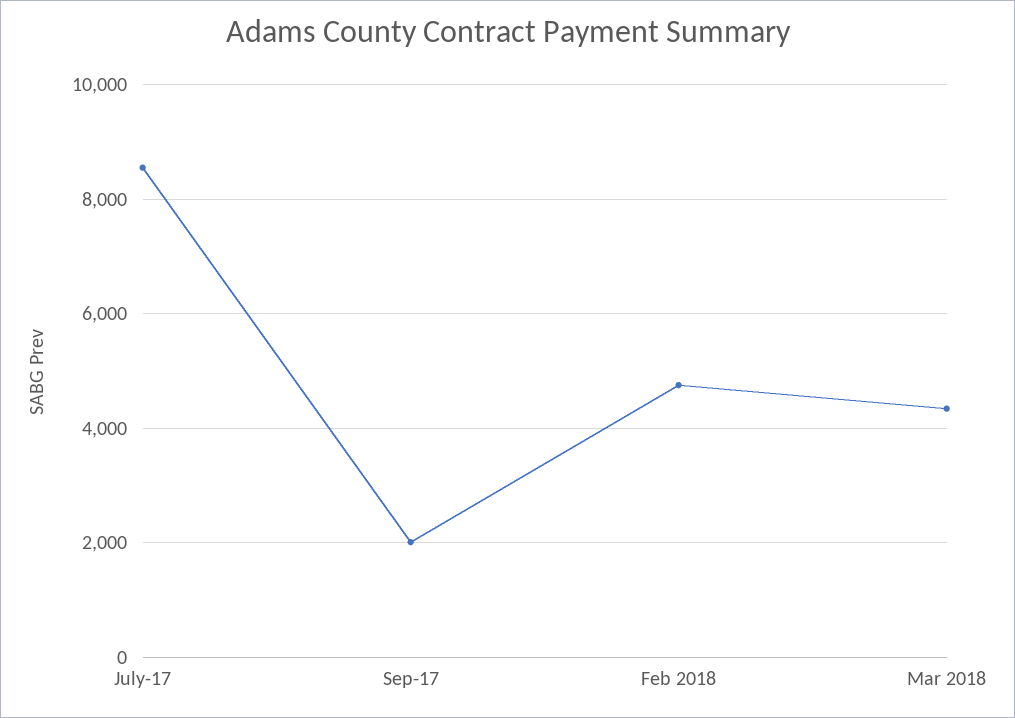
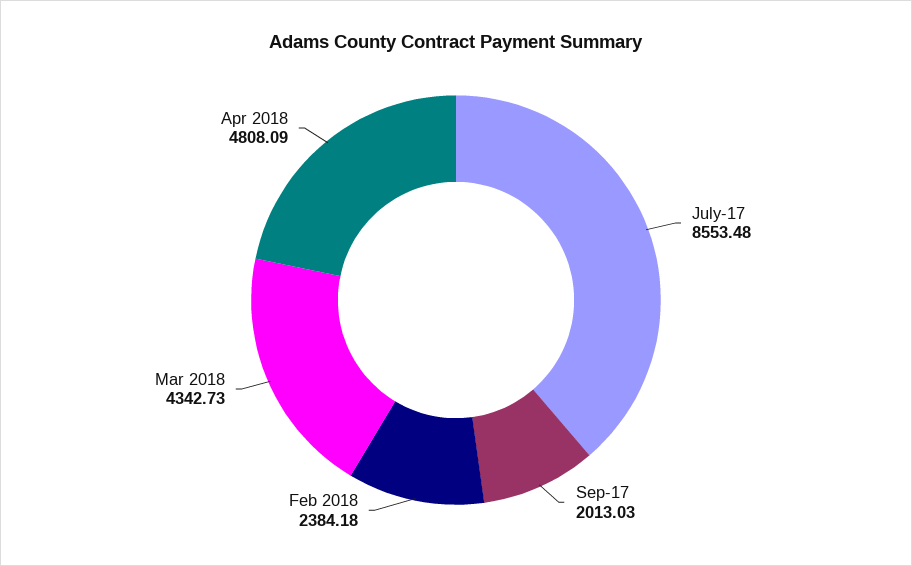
Feb 2018: 4800 -> 2384.18
Apr 2018: none -> 4808.09

